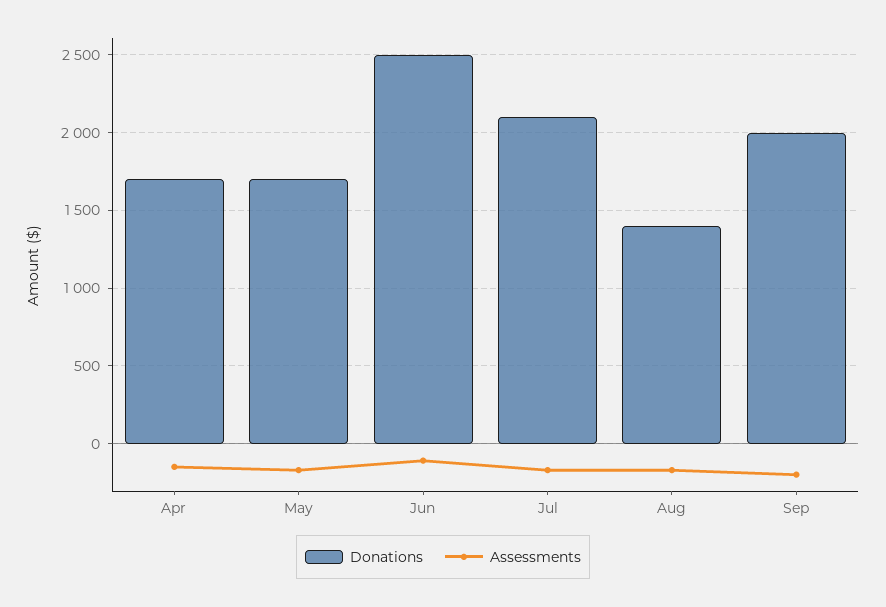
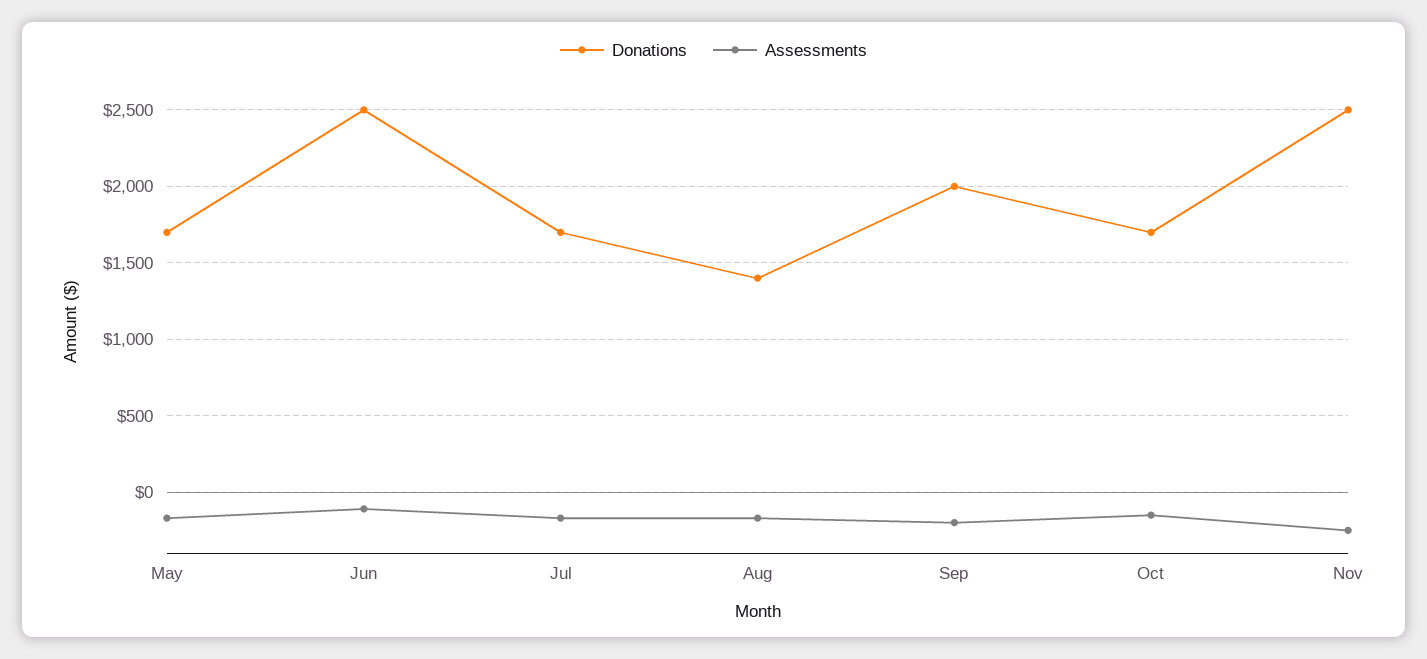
Donations, Apr: 1700 -> none
Assessments, Apr: -150 -> none
Donations, Jul: 2100 -> 1700
Donations, Oct: none -> 1700
Assessments, Oct: none -> -150
Donations, Nov: none -> 2500
Assessments, Nov: none -> -250

